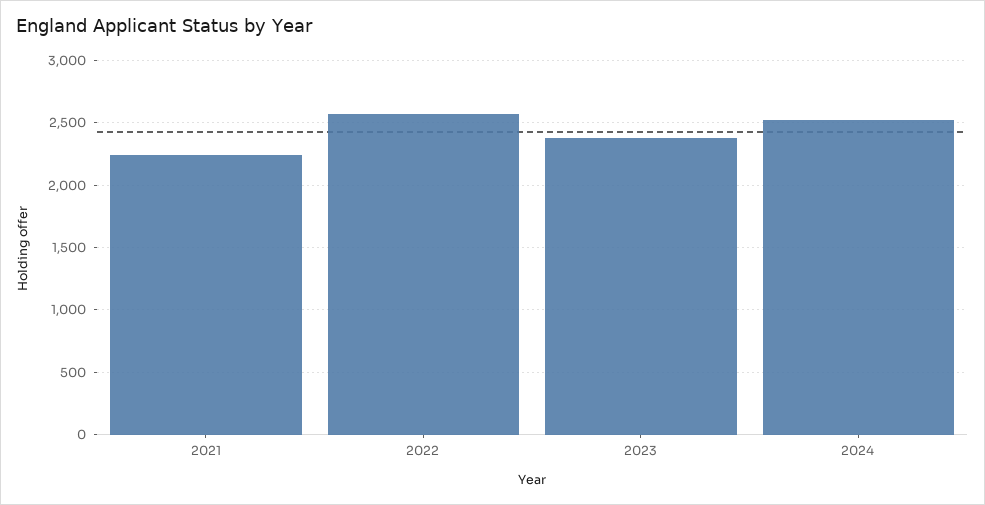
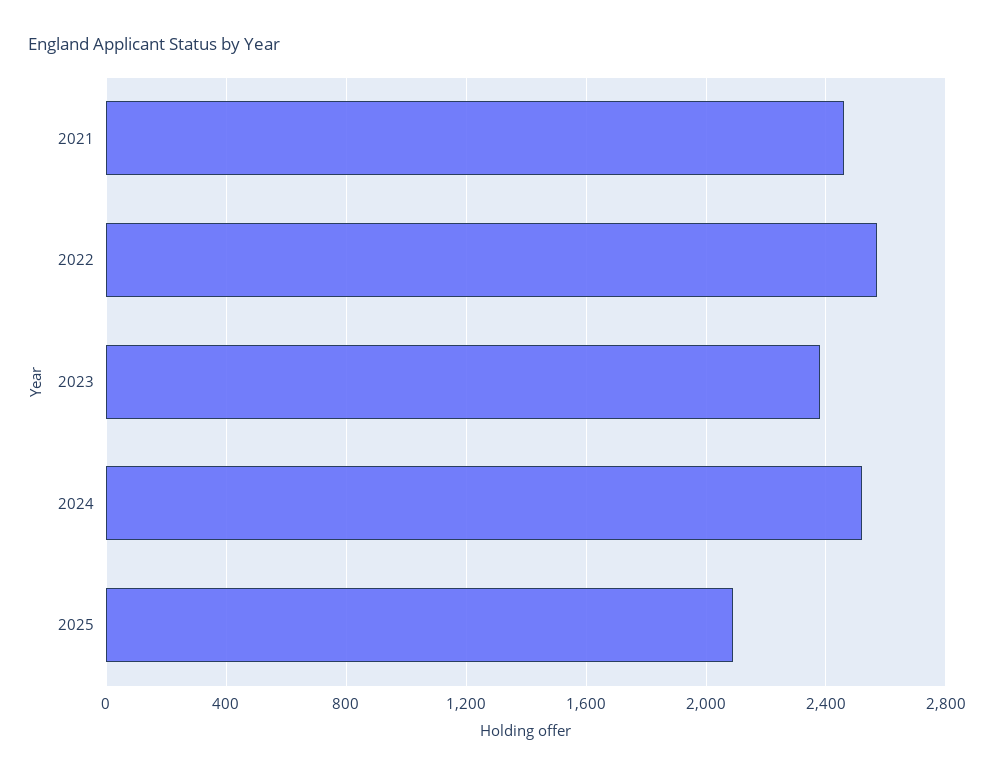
2021: 2250 -> 2450
2025: none -> 2100

